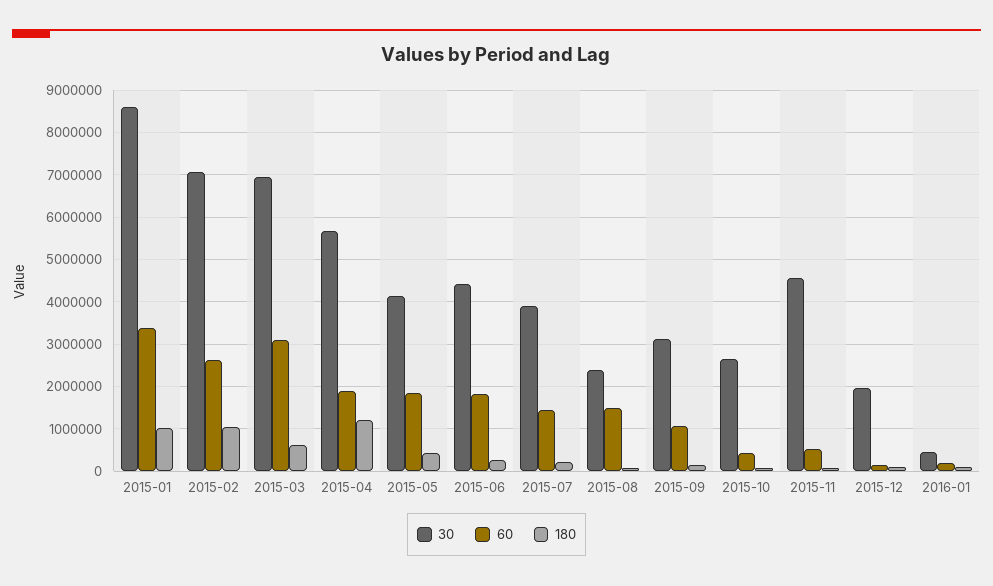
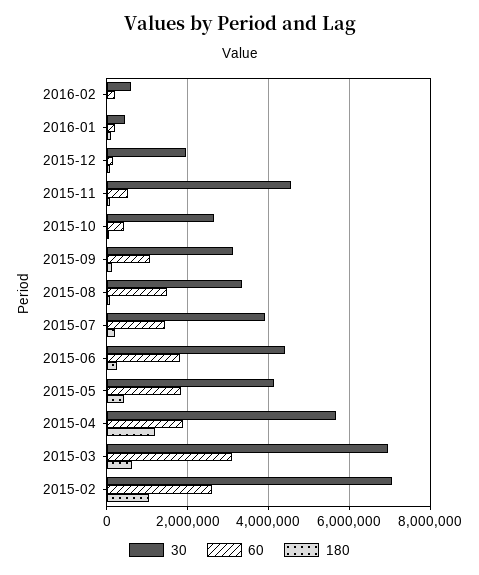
30, 2015-01: 8600000 -> none
60, 2015-01: 3400000 -> none
180, 2015-01: 1000000 -> none
30, 2015-08: 2400000 -> 3400000
30, 2016-02: none -> 600000
60, 2016-02: none -> 200000
180, 2016-02: none -> 0

